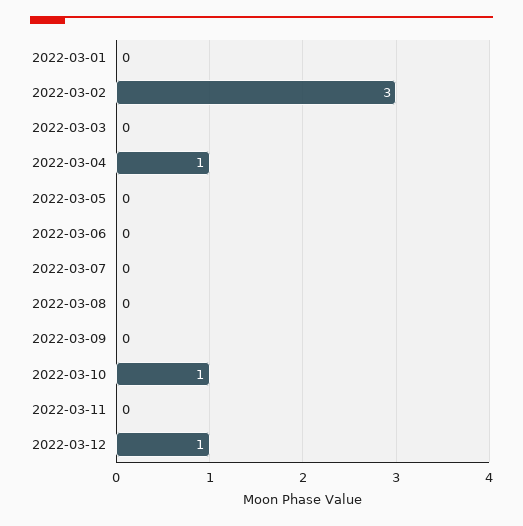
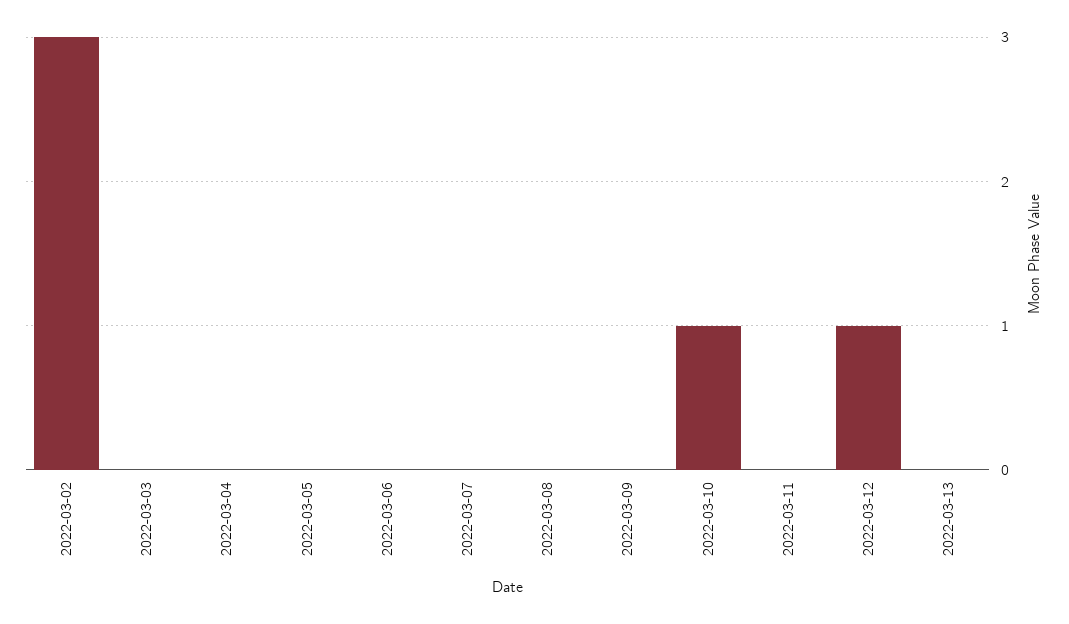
2022-03-01: 0 -> none
2022-03-04: 1 -> 0
2022-03-13: none -> 0

